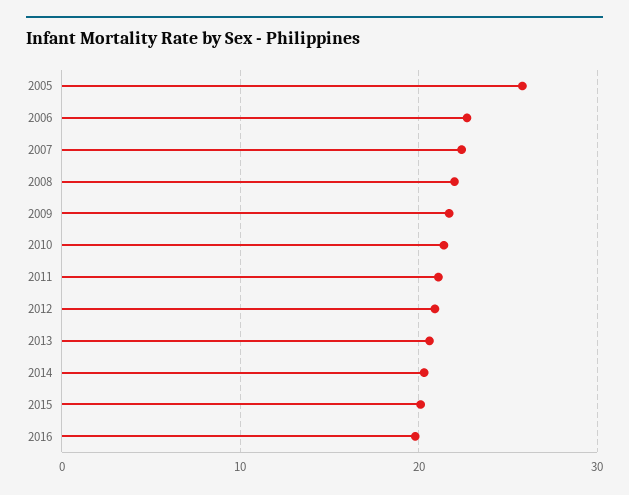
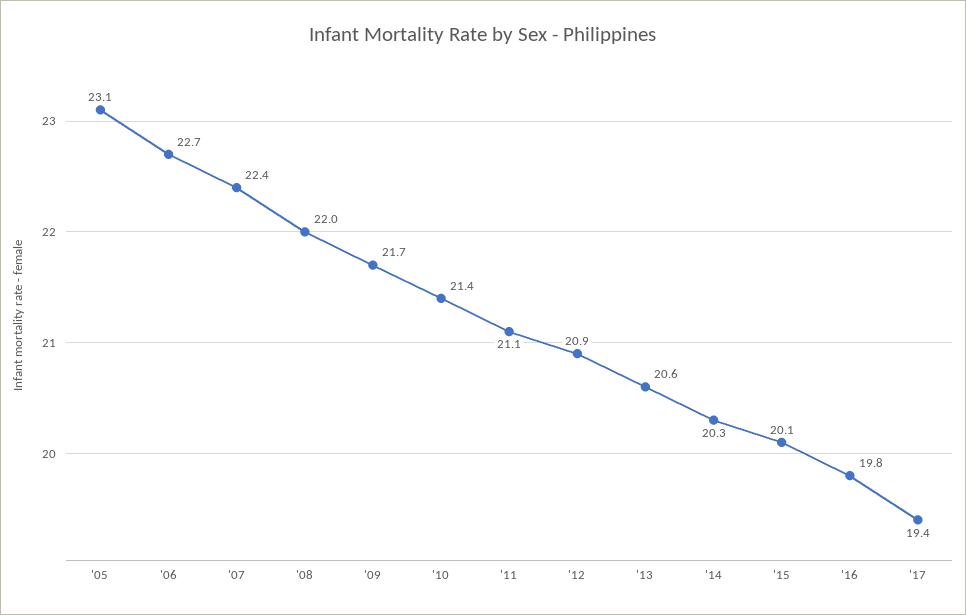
2005: 26 -> 23.1
'17: none -> 19.4

